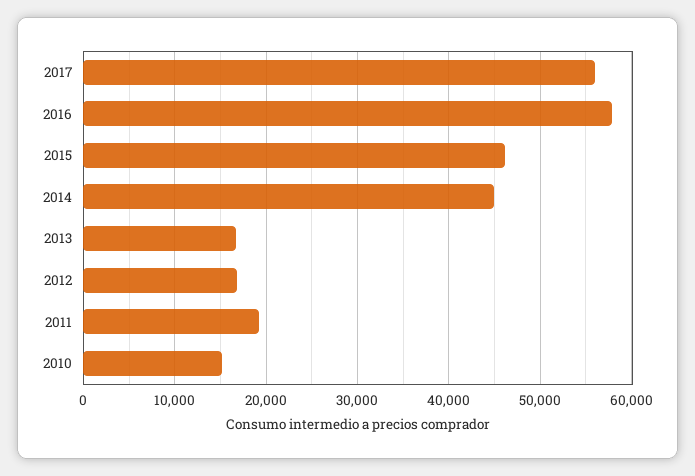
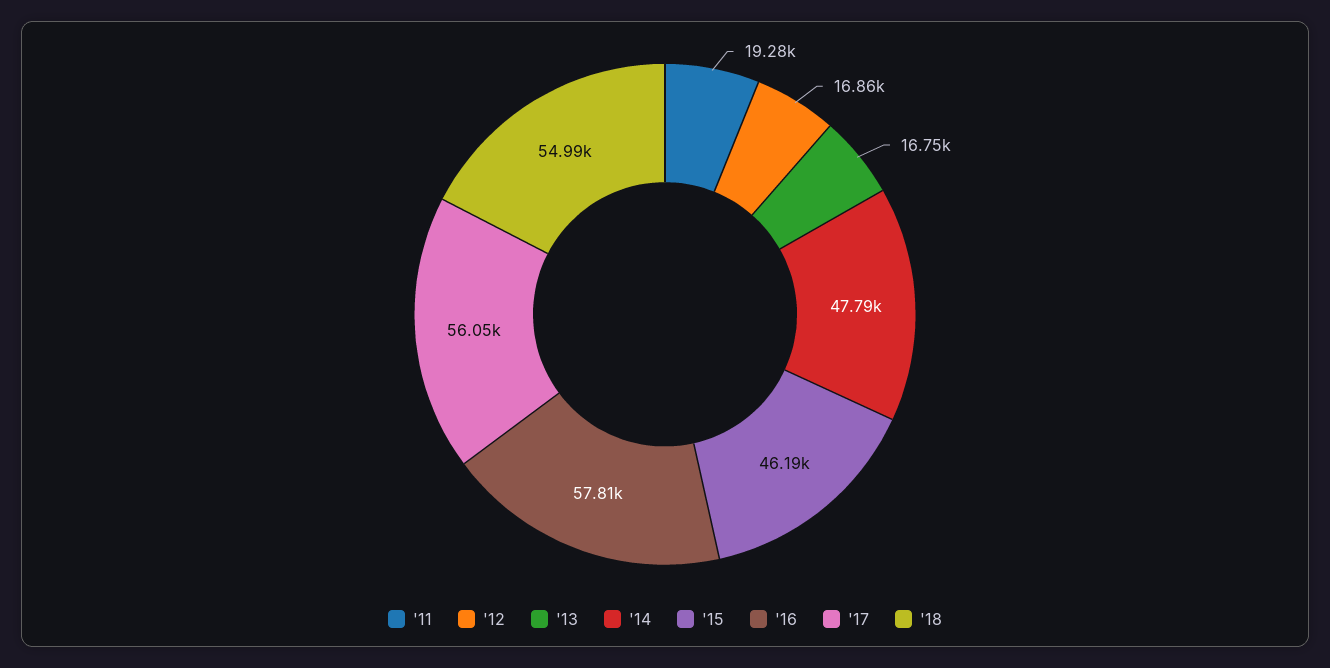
2014: 45000 -> 47790
2010: 15000 -> none
'18: none -> 54990

